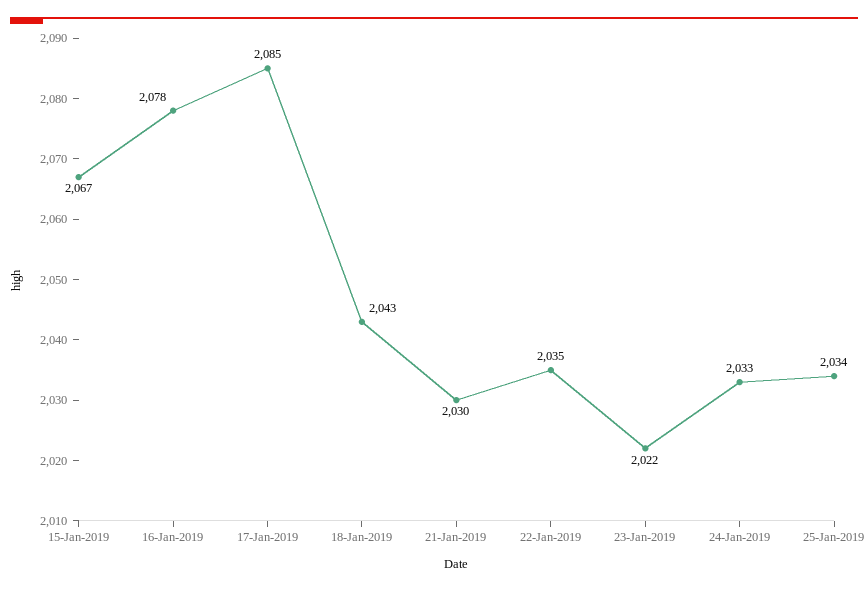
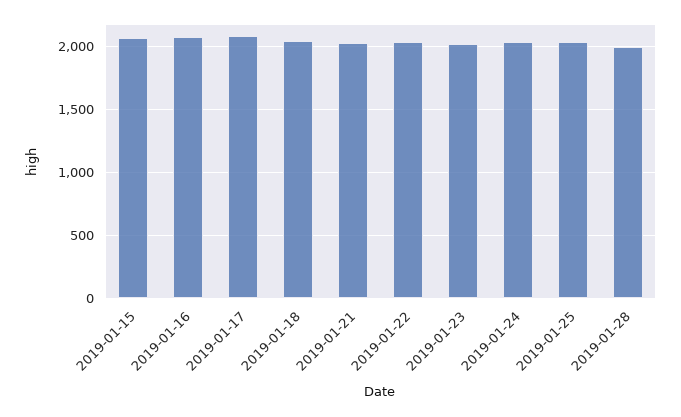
2019-01-28: none -> 2000

